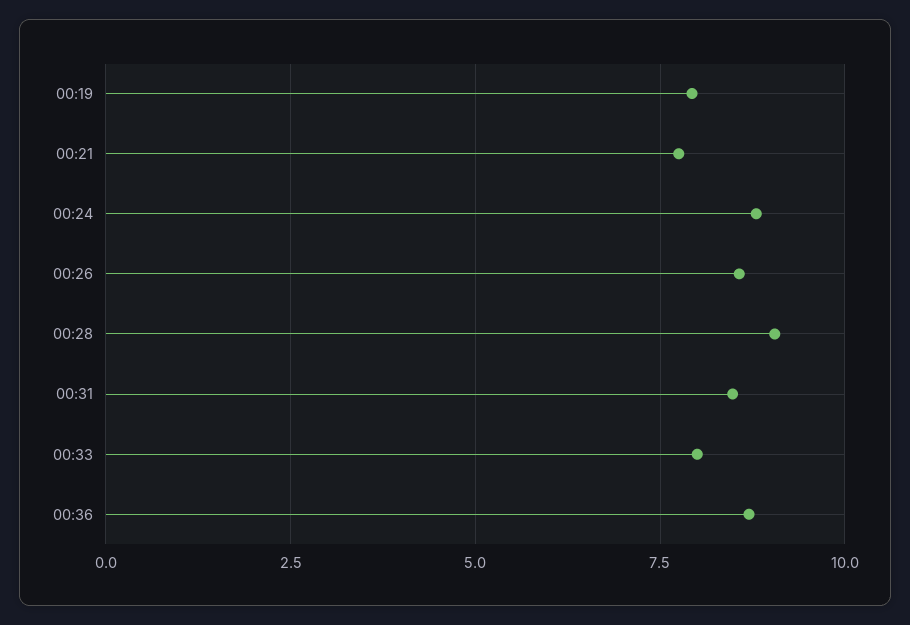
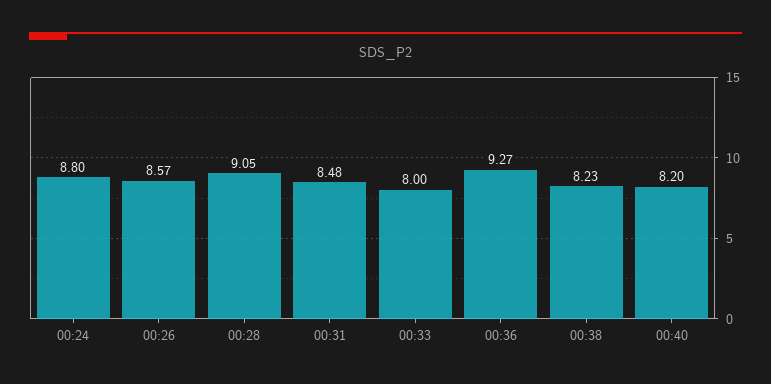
00:19: 8 -> none
00:21: 7.75 -> none
00:36: 8.75 -> 9.27
00:38: none -> 8.23
00:40: none -> 8.2

